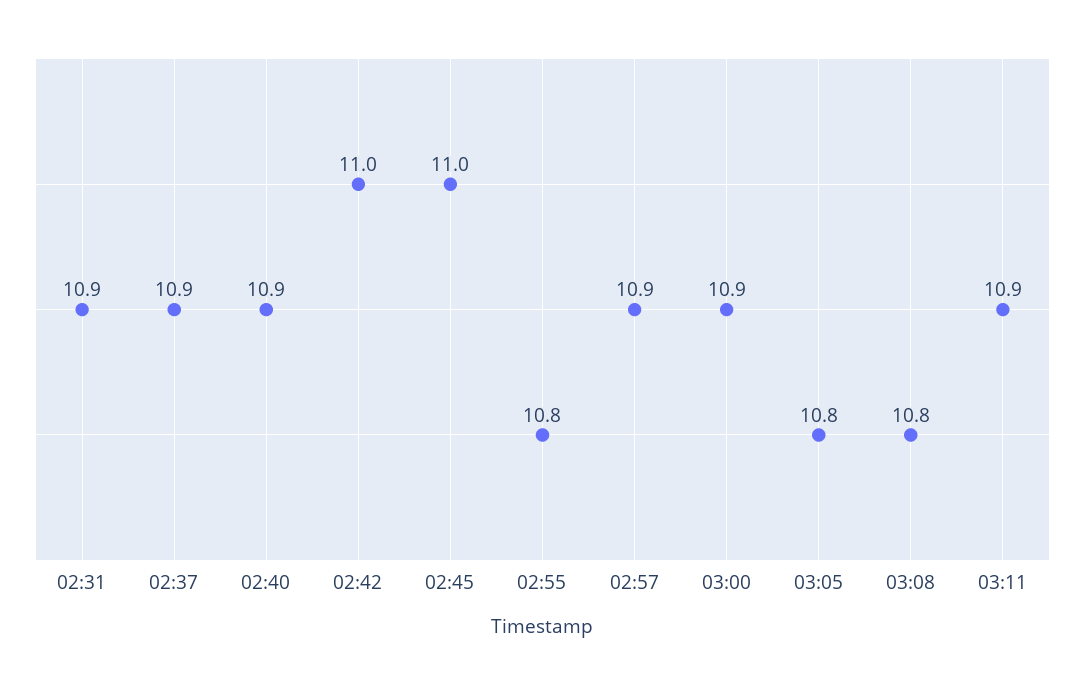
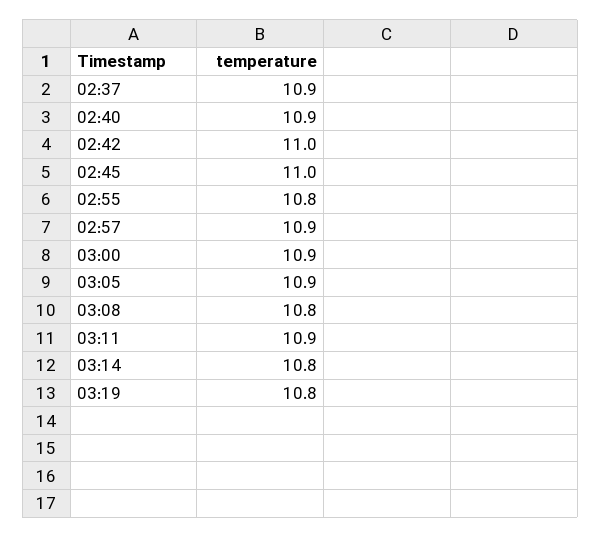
02:31: 10.9 -> none
03:05: 10.8 -> 10.9
03:14: none -> 10.8
03:19: none -> 10.8

